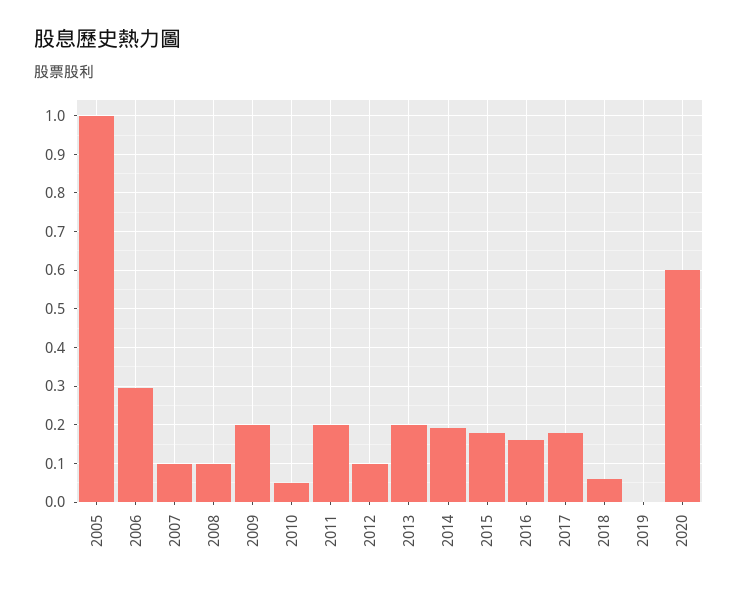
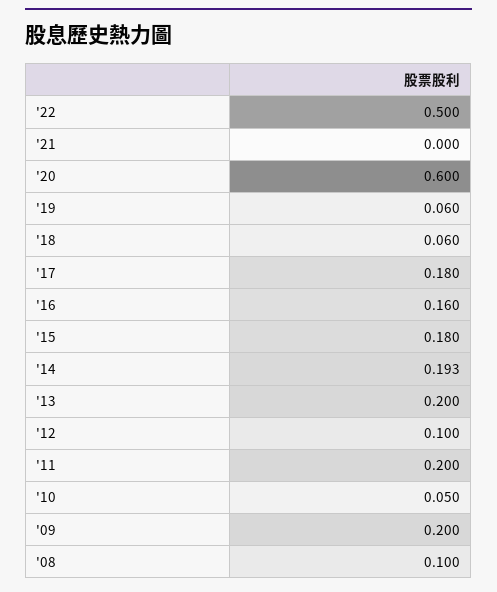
2005: 1 -> none
2006: 0.3 -> none
2007: 0.1 -> none
2019: 0 -> 0.06
'22: none -> 0.5
'21: none -> 0

